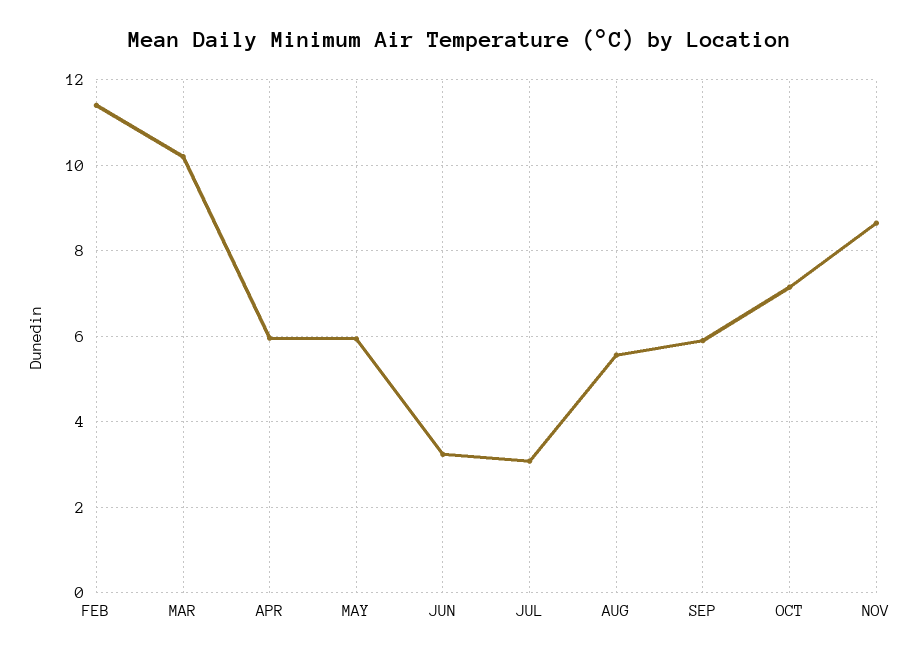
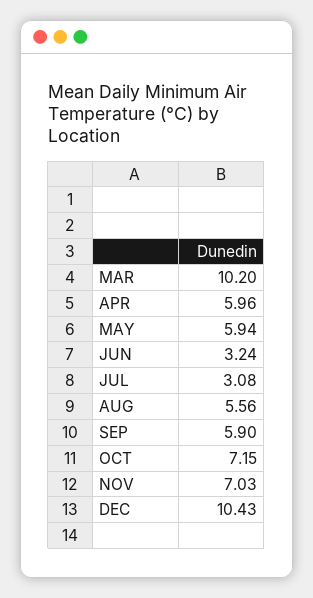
FEB: 11.4 -> none
NOV: 8.6 -> 7.03
DEC: none -> 10.43

